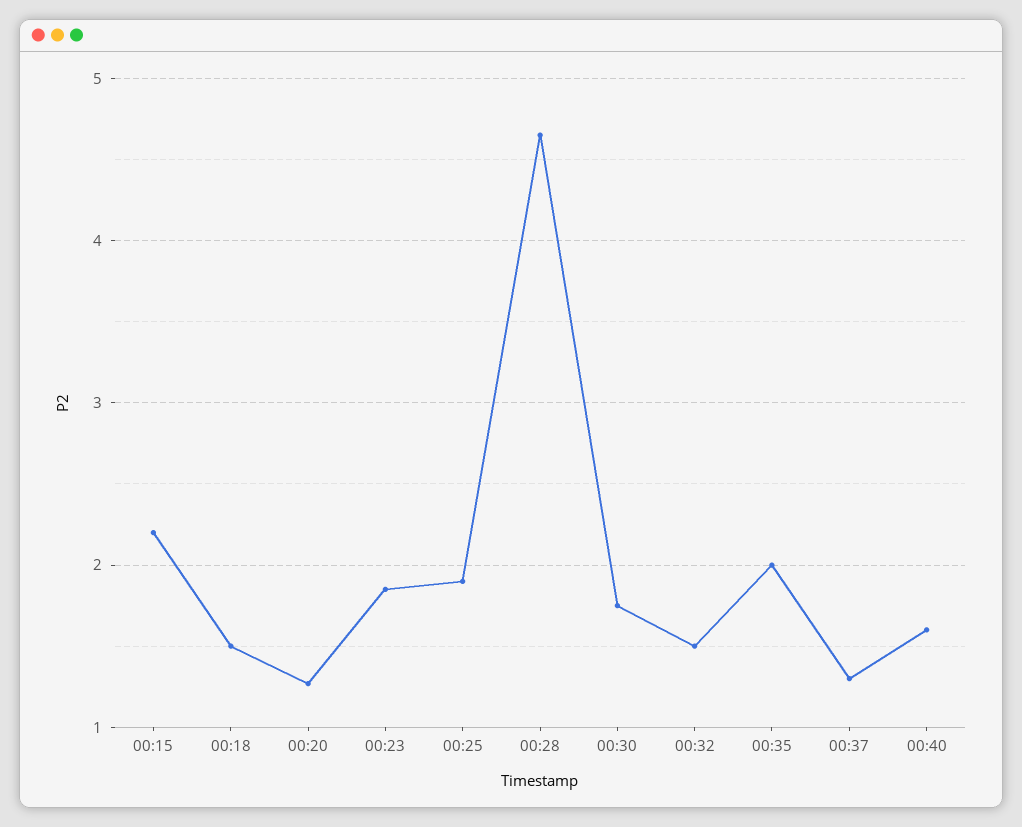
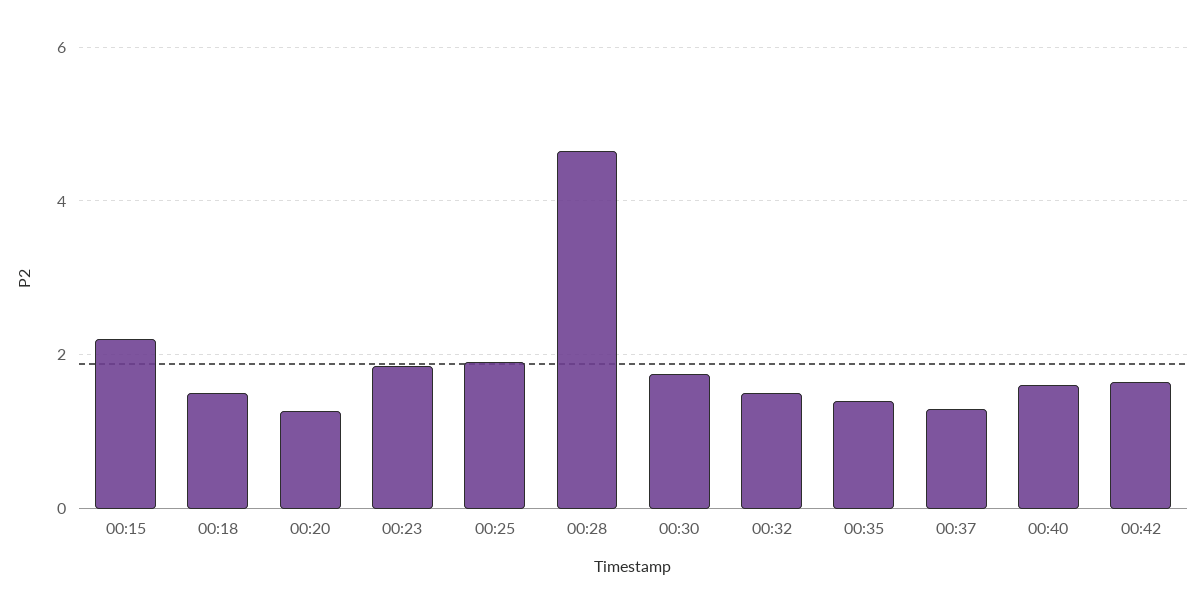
00:35: 2 -> 1.4
00:42: none -> 1.6

